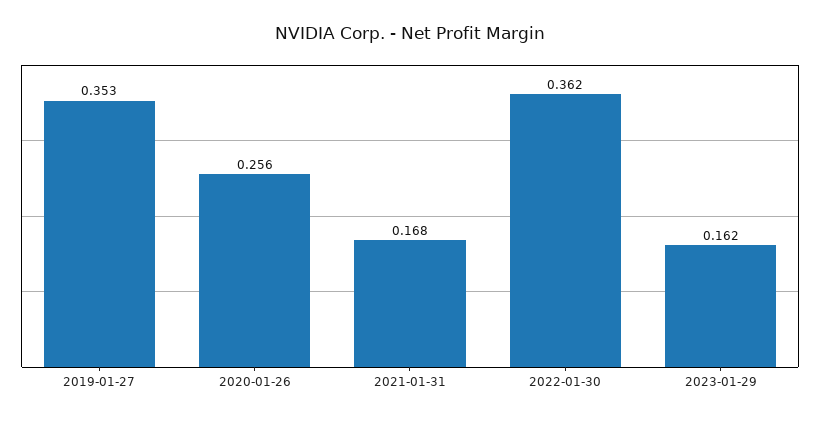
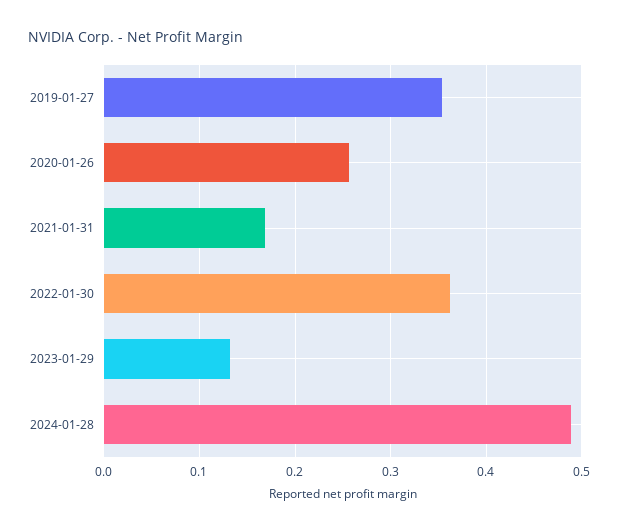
2023-01-29: 0.162 -> 0.13
2024-01-28: none -> 0.49

